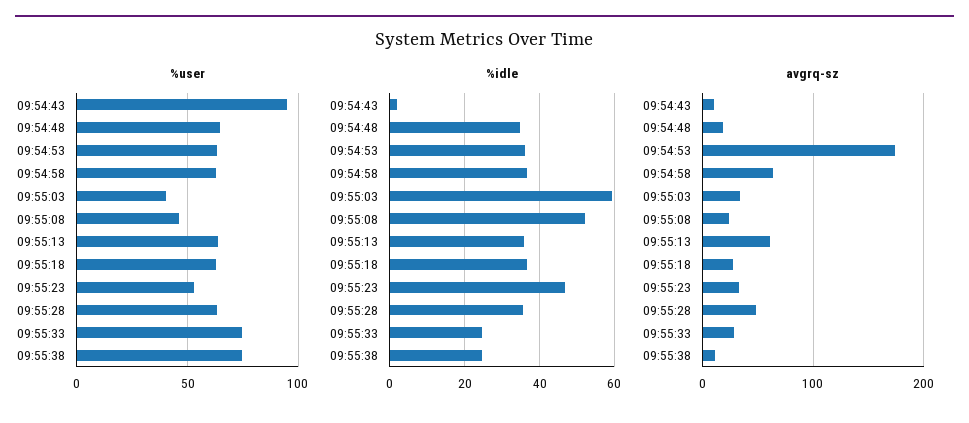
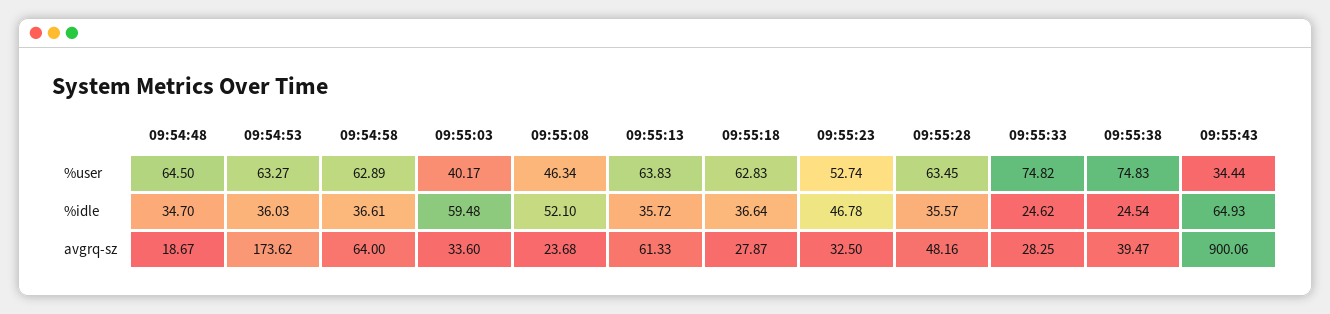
%user, 09:54:43: 95 -> none
%idle, 09:54:43: 2 -> none
avgrq-sz, 09:54:43: 10 -> none
avgrq-sz, 09:55:38: 10 -> 39.47
%user, 09:55:43: none -> 34.44
%idle, 09:55:43: none -> 64.93
avgrq-sz, 09:55:43: none -> 900.06

